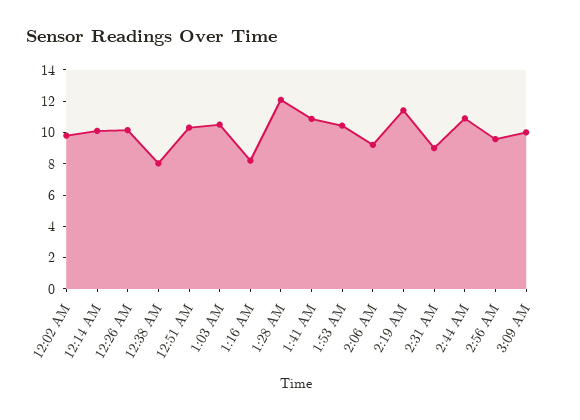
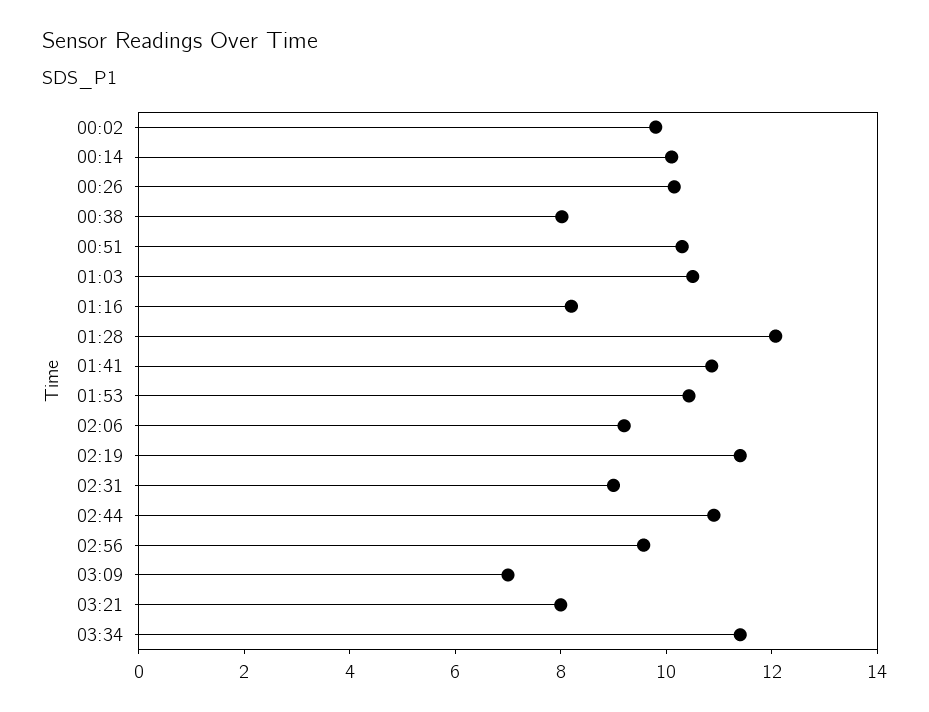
3:09 AM: 10 -> 7
03:21: none -> 8
03:34: none -> 11.5

